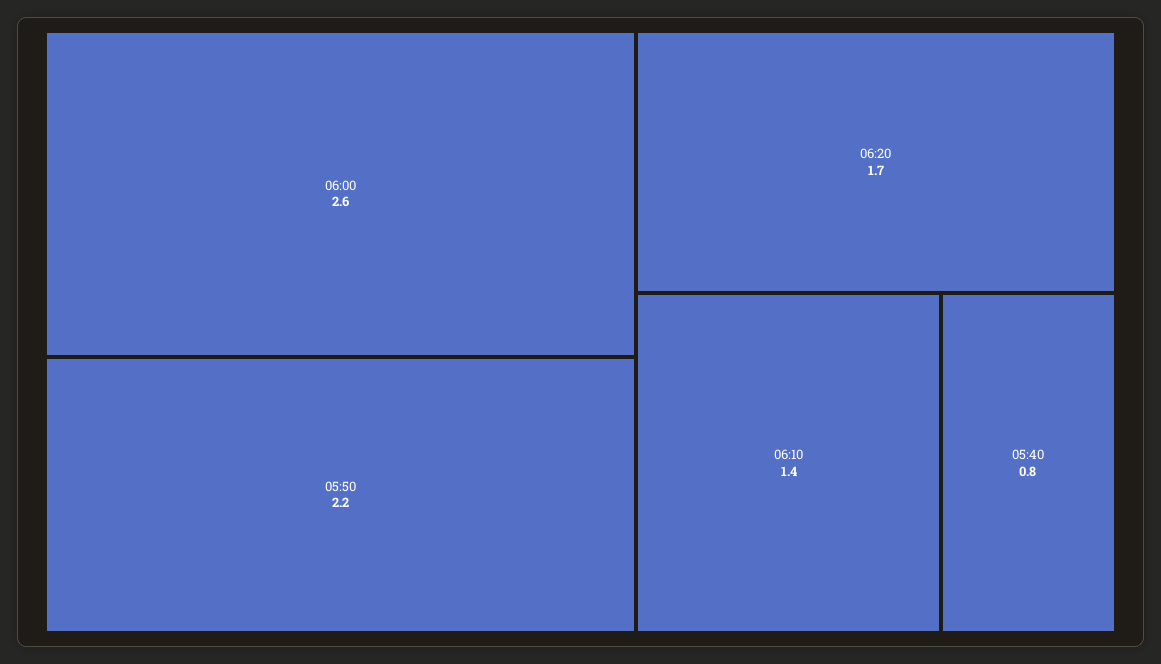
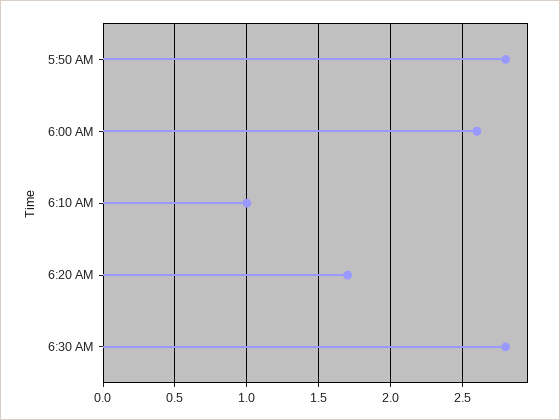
05:50: 2.2 -> 2.8
06:10: 1.4 -> 1
05:40: 0.8 -> none
6:30 AM: none -> 2.8

